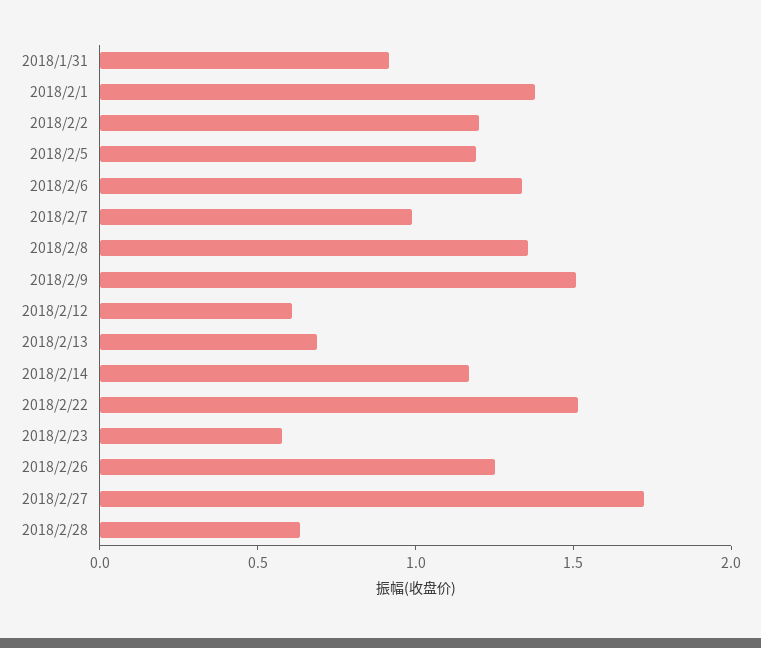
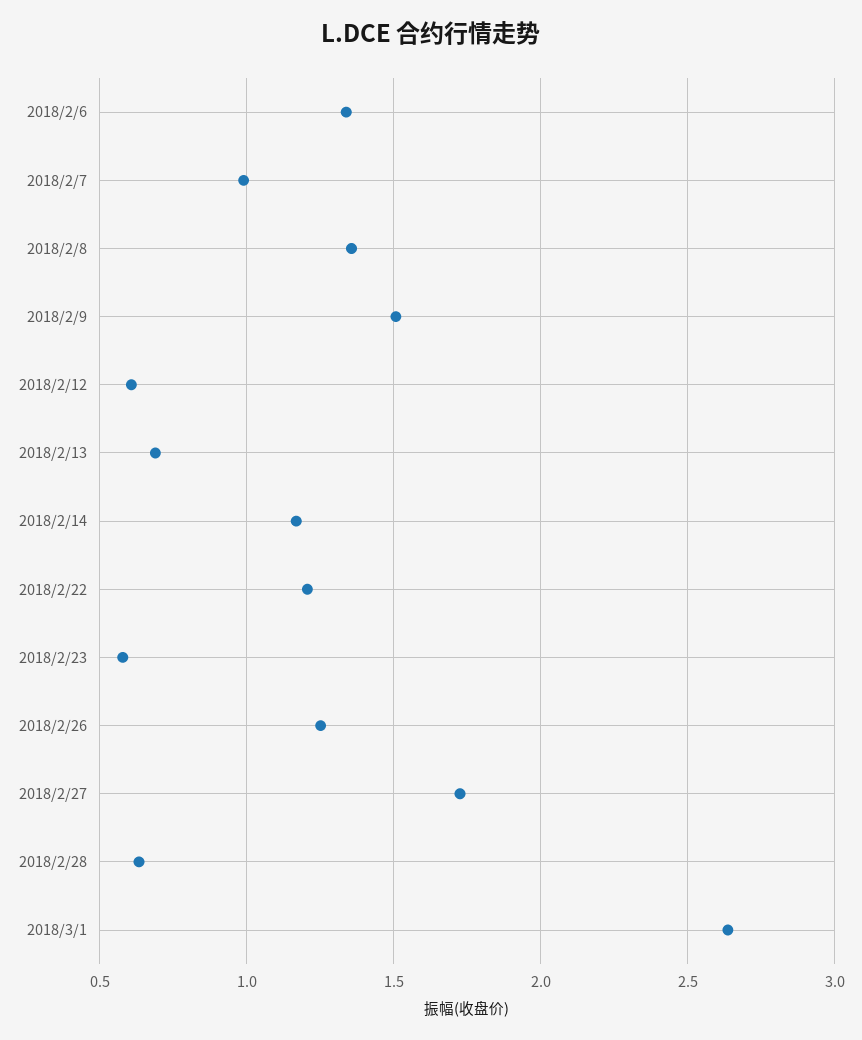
2018/1/31: 0.9 -> none
2018/2/1: 1.4 -> none
2018/2/2: 1.2 -> none
2018/2/5: 1.2 -> none
2018/2/22: 1.5 -> 1.2
2018/3/1: none -> 2.65

